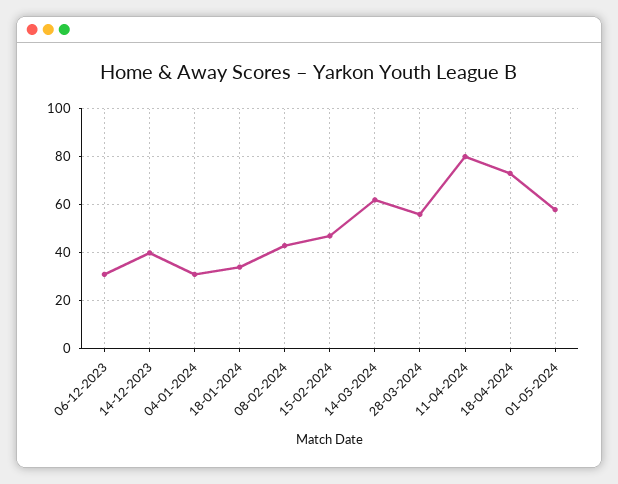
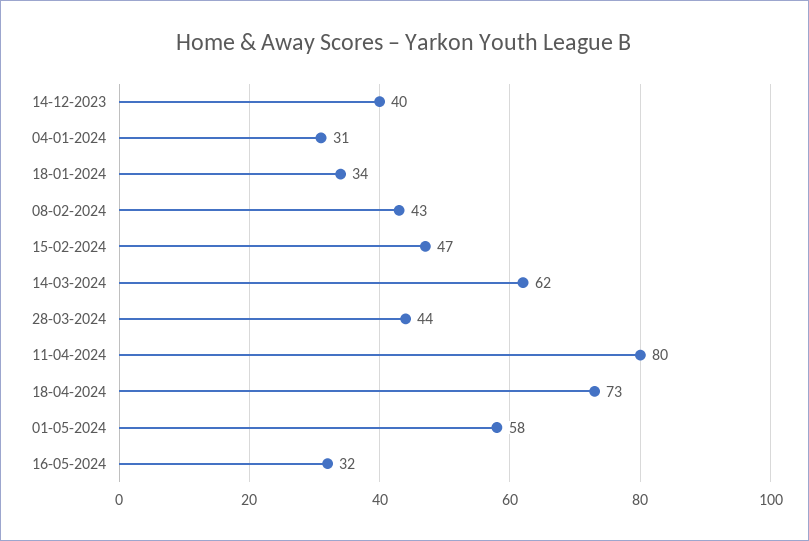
06-12-2023: 30 -> none
28-03-2024: 55 -> 44
16-05-2024: none -> 32

